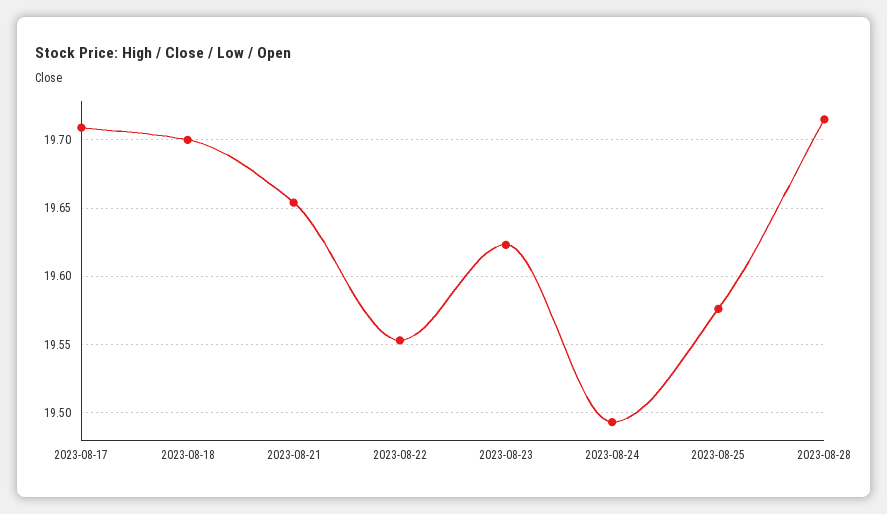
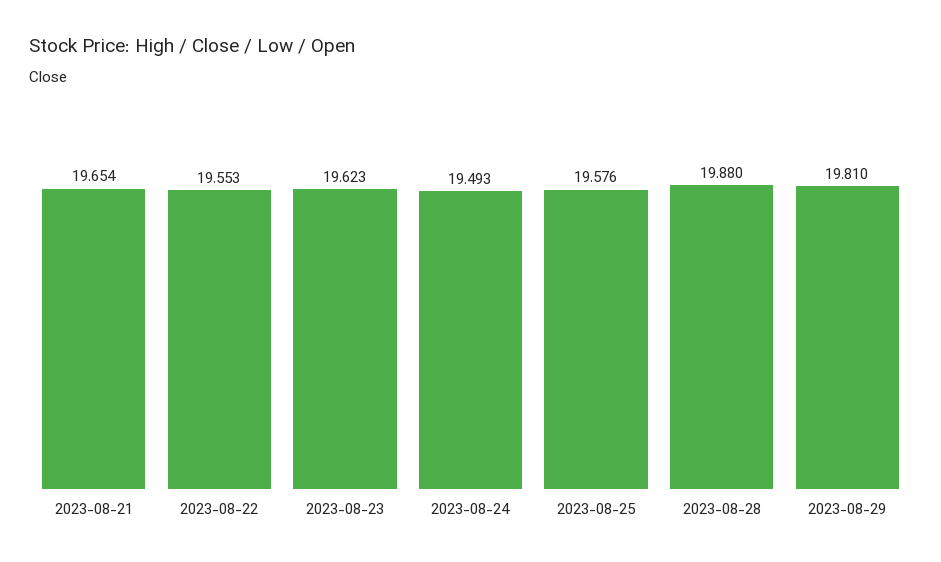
2023-08-17: 19.71 -> none
2023-08-18: 19.7 -> none
2023-08-28: 19.715 -> 19.88
2023-08-29: none -> 19.81

